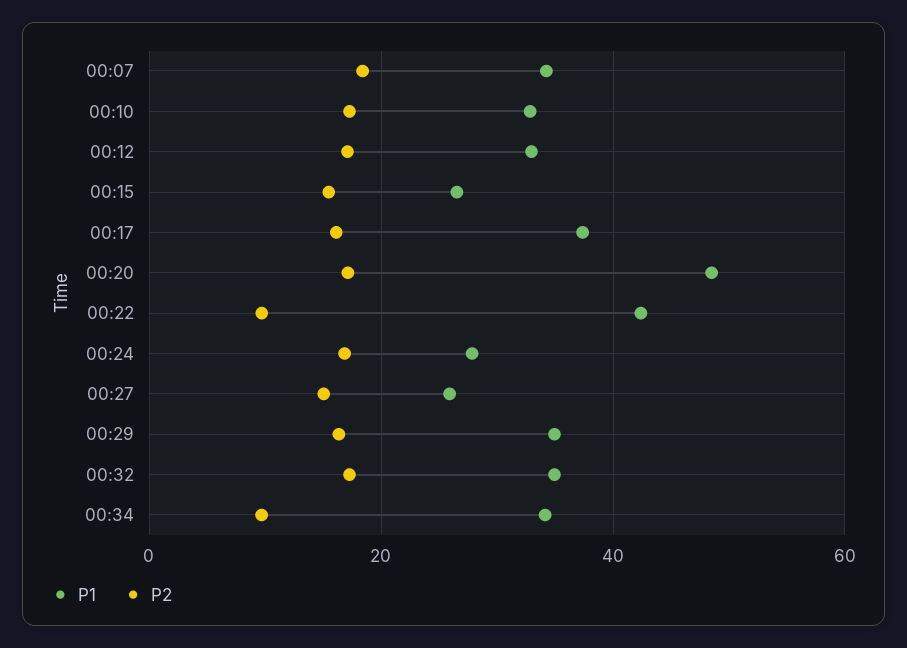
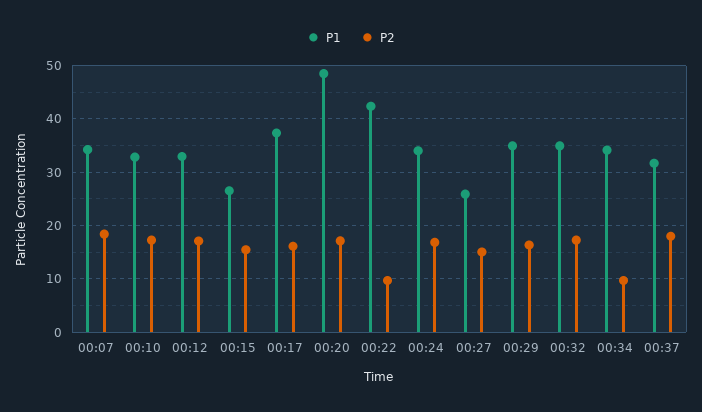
P1, 00:24: 28 -> 34
P1, 00:37: none -> 32
P2, 00:37: none -> 18

